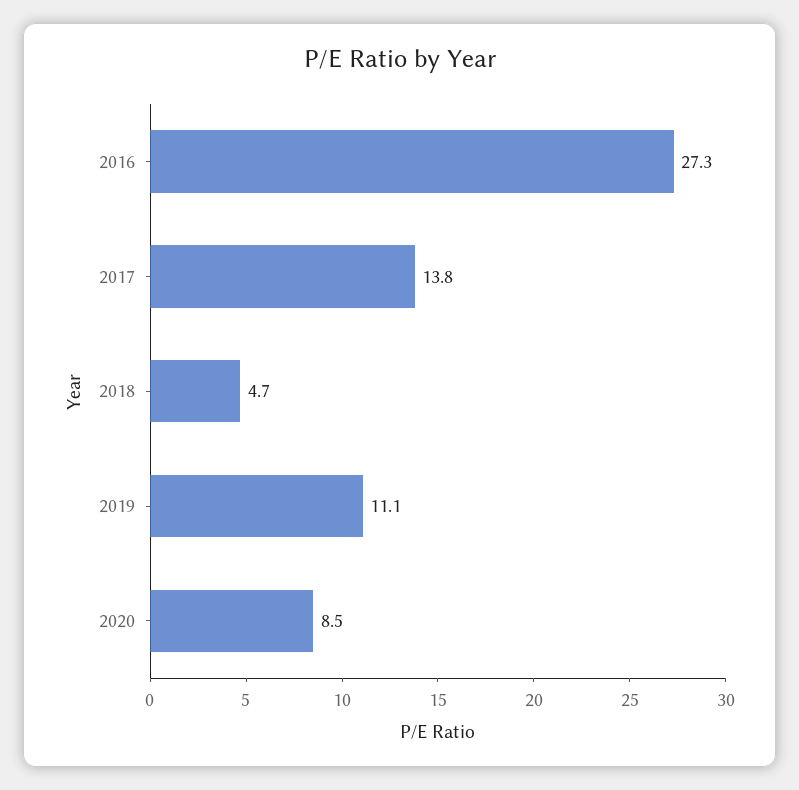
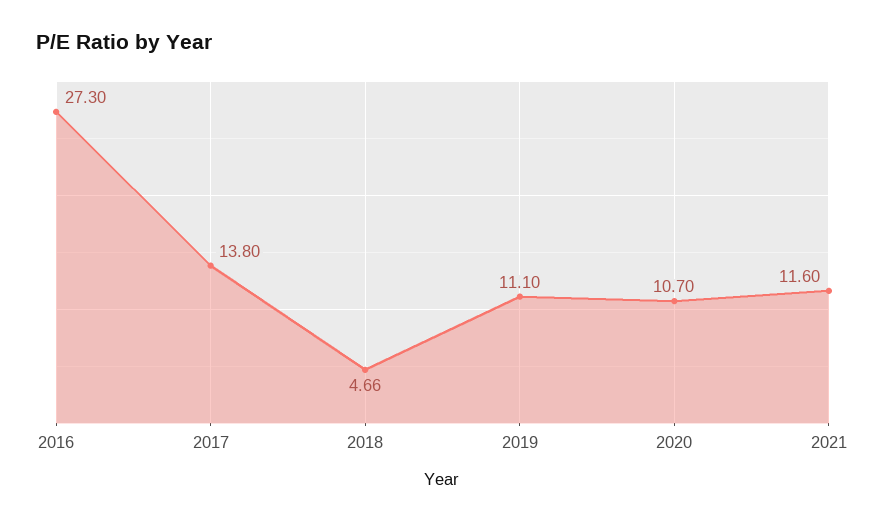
2020: 8.5 -> 10.7
2021: none -> 11.6

